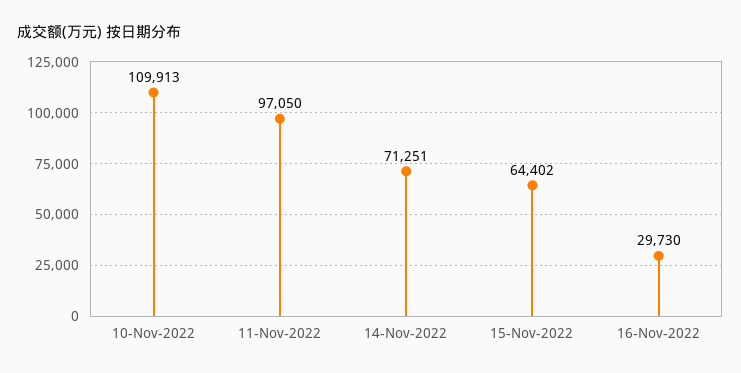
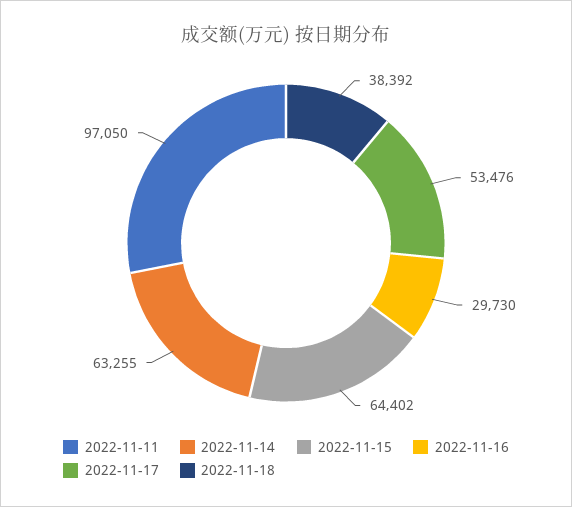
10-Nov-2022: 109913 -> none
14-Nov-2022: 71251 -> 63255
2022-11-17: none -> 53476
2022-11-18: none -> 38392

